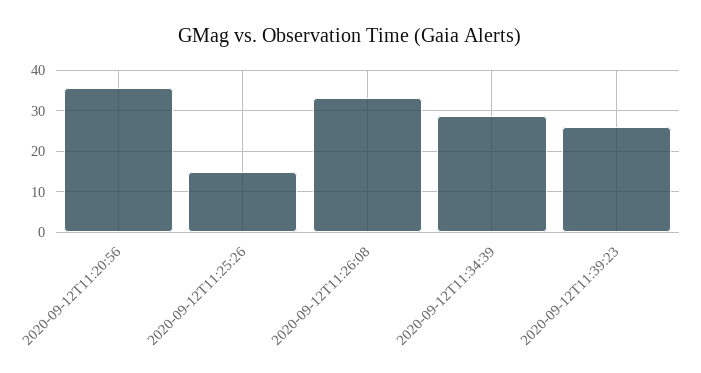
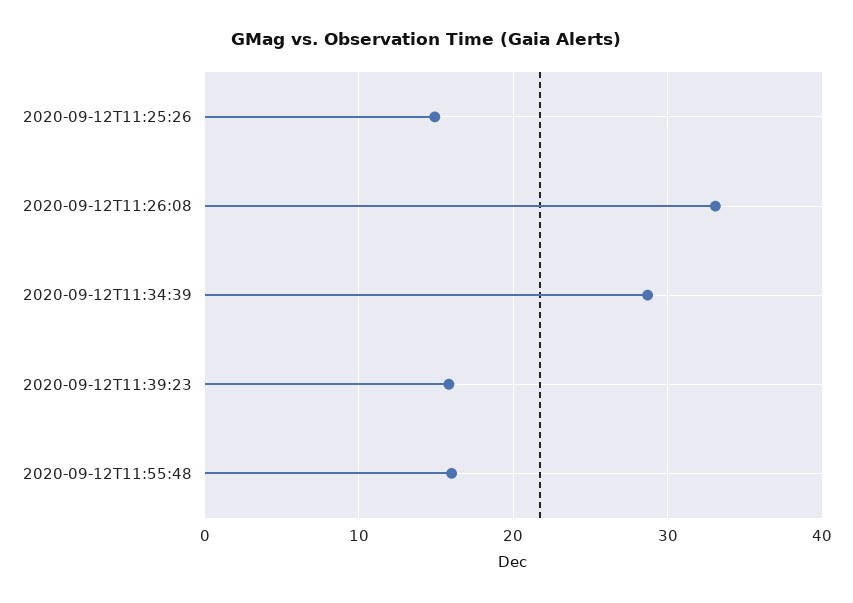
2020-09-12T11:20:56: 36 -> none
2020-09-12T11:39:23: 26 -> 16
2020-09-12T11:55:48: none -> 16

